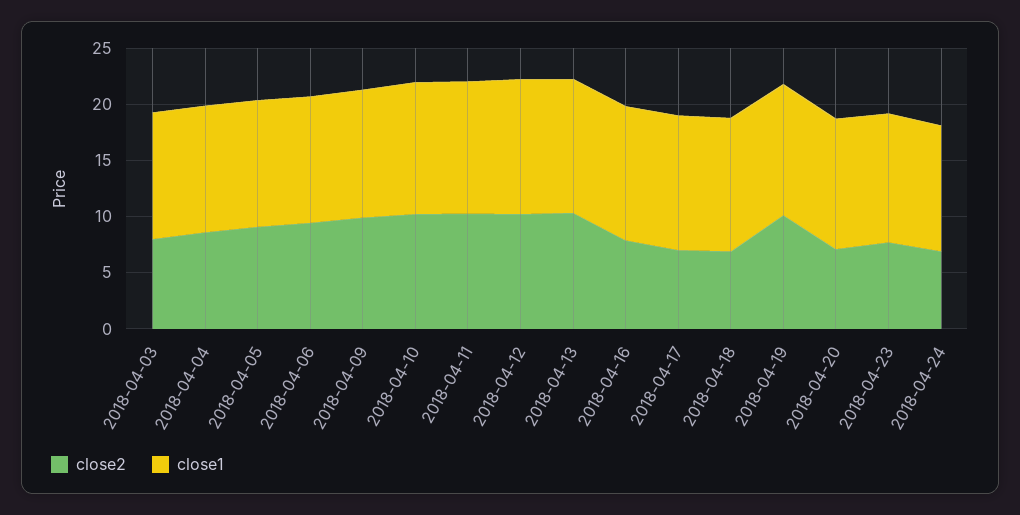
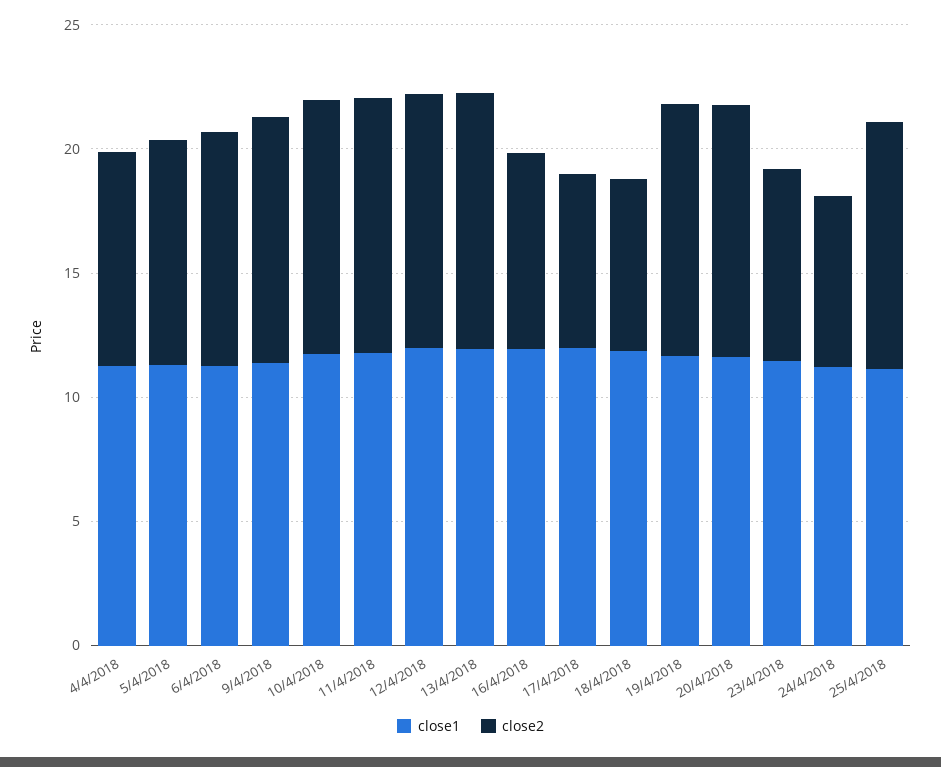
close2, 2018-04-03: 8 -> none
close1, 2018-04-03: 11 -> none
close2, 2018-04-20: 7 -> 10
close1, 25/4/2018: none -> 11
close2, 25/4/2018: none -> 10

